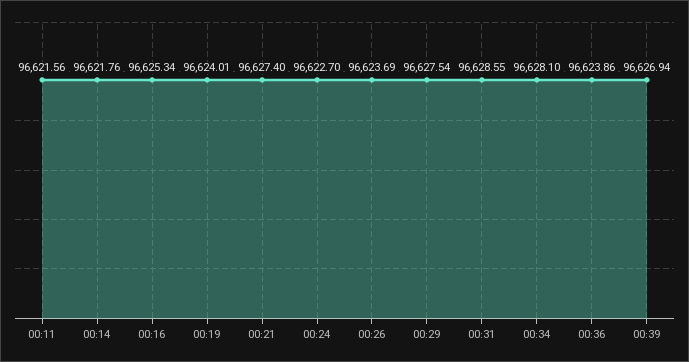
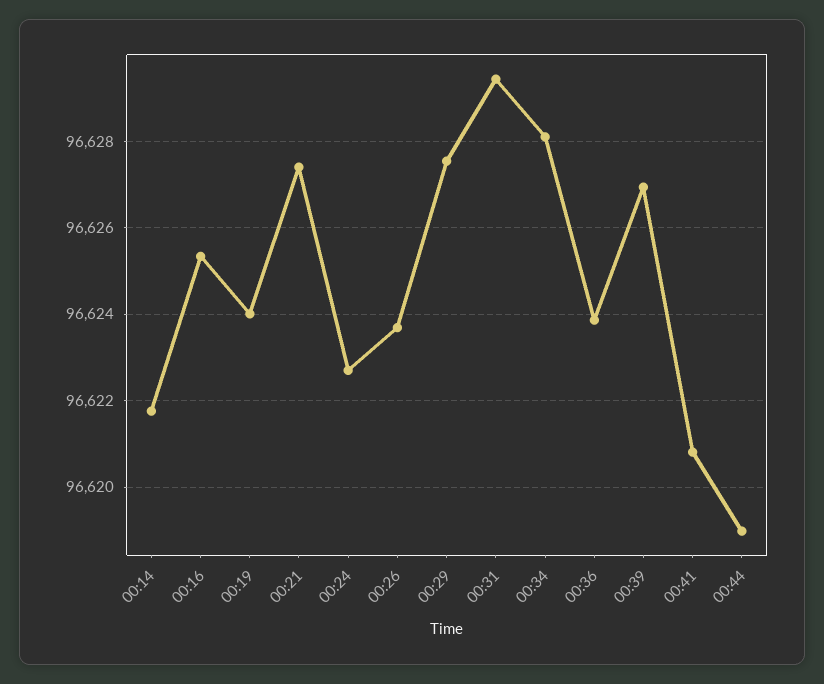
00:11: 96621.56 -> none
00:31: 96628.55 -> 96629.4
00:41: none -> 96620.8
00:44: none -> 96619

